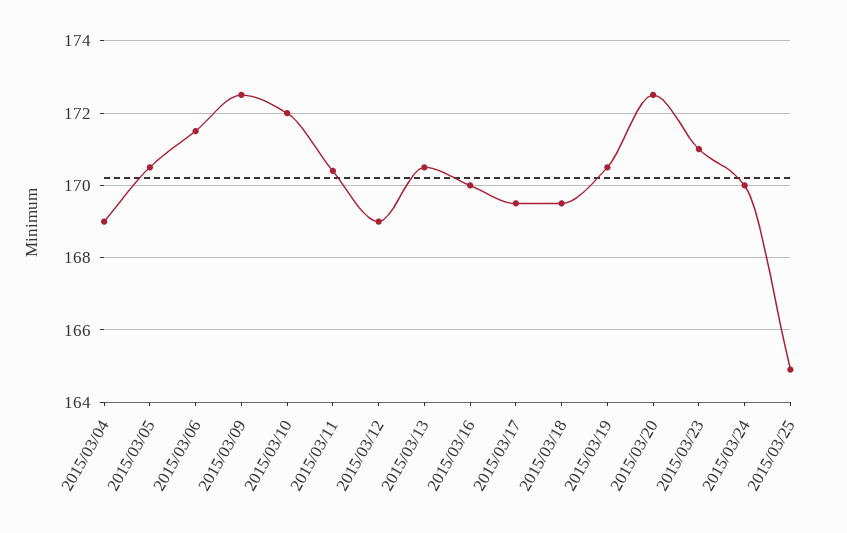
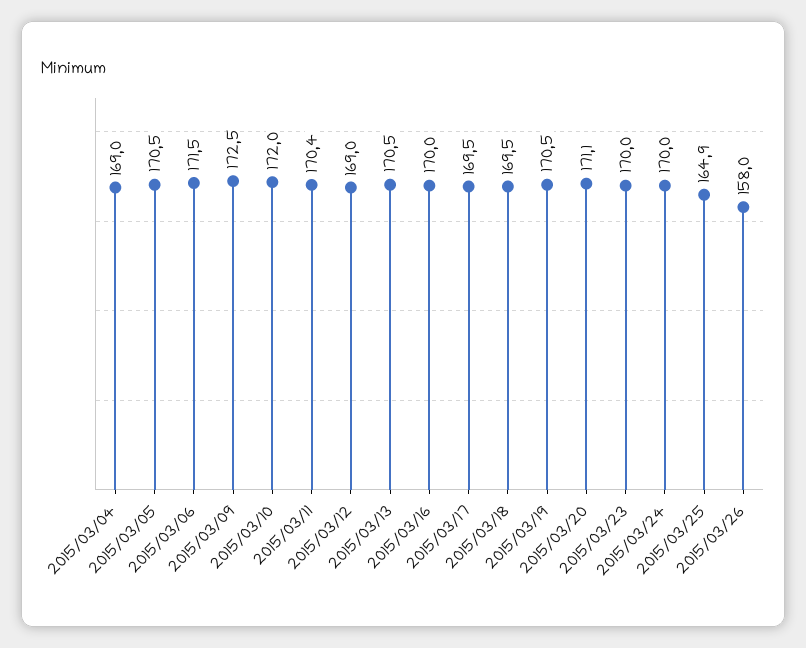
2015/03/20: 172.5 -> 171.1
2015/03/23: 171 -> 170
2015/03/26: none -> 158

